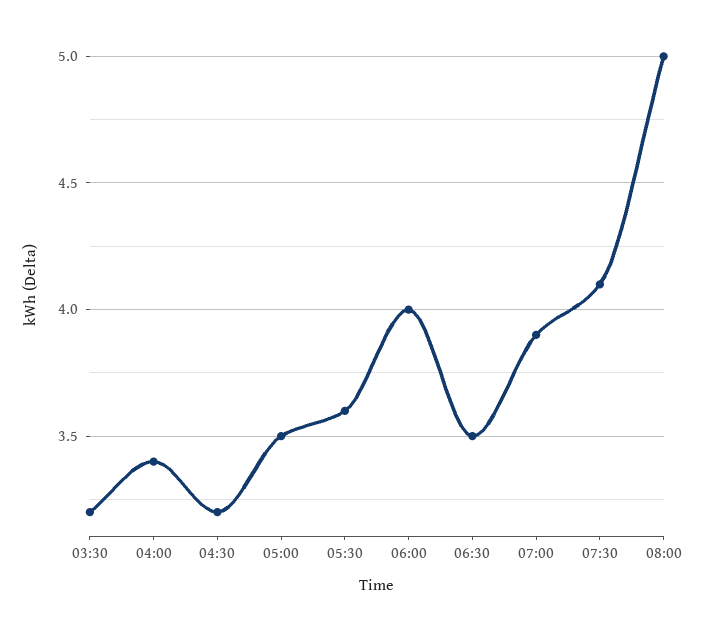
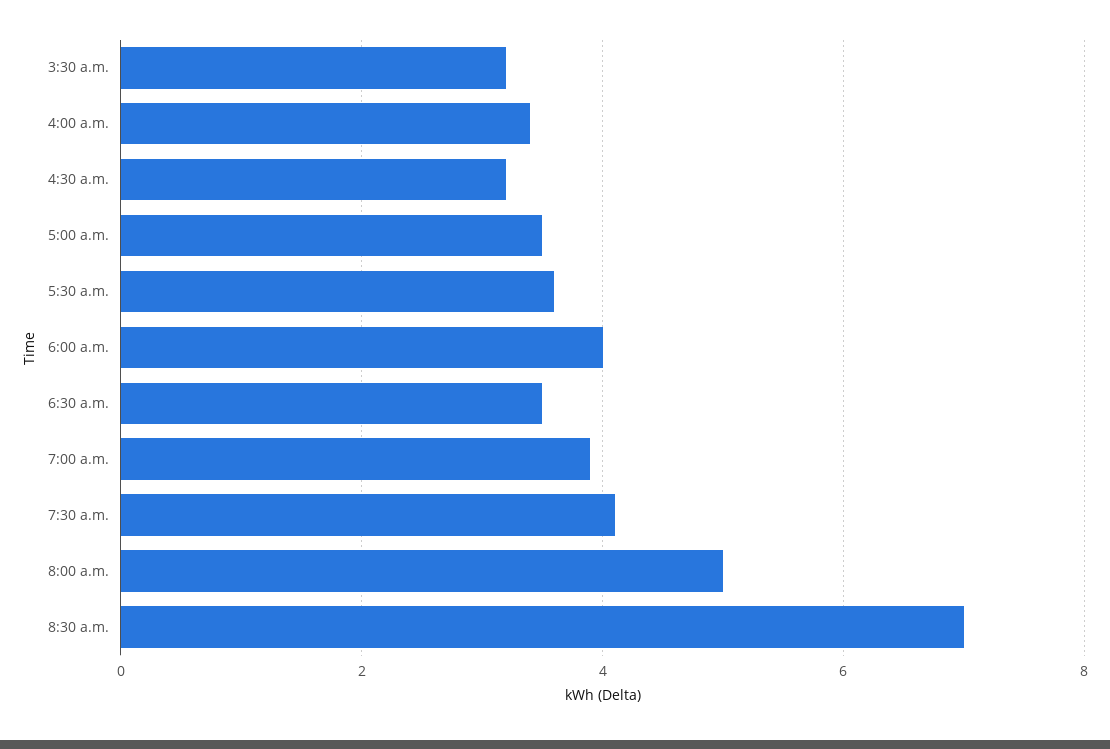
8:30 a.m.: none -> 7

